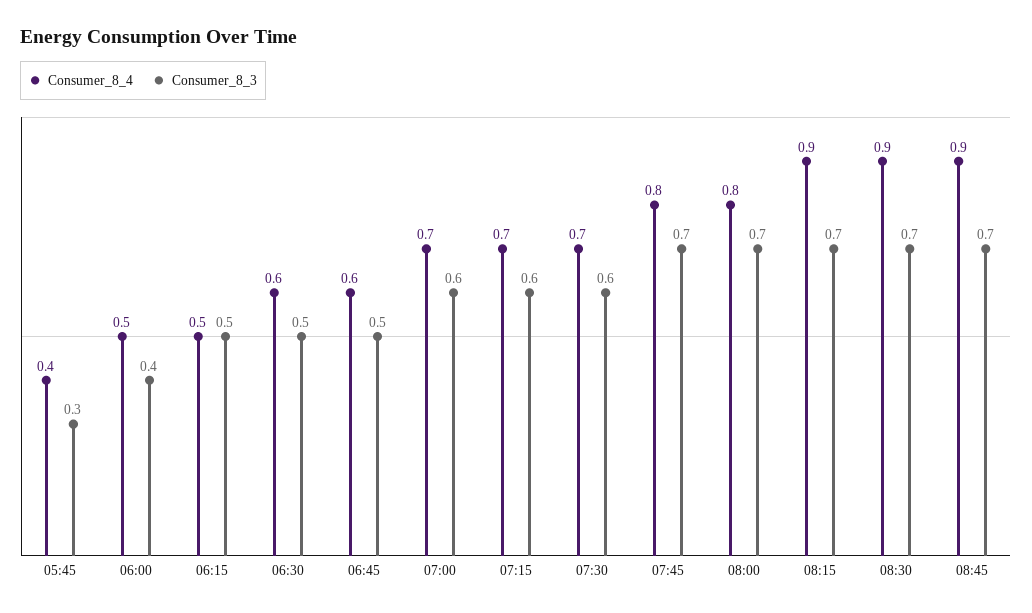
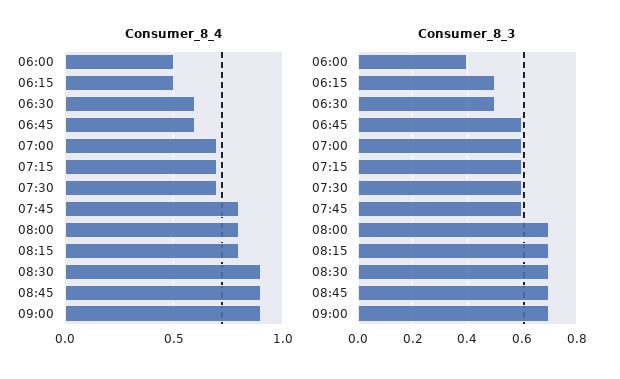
Consumer_8_4, 05:45: 0.4 -> none
Consumer_8_3, 05:45: 0.3 -> none
Consumer_8_3, 06:45: 0.5 -> 0.6
Consumer_8_3, 07:45: 0.7 -> 0.6
Consumer_8_4, 08:15: 0.9 -> 0.8
Consumer_8_4, 09:00: none -> 0.9
Consumer_8_3, 09:00: none -> 0.7

